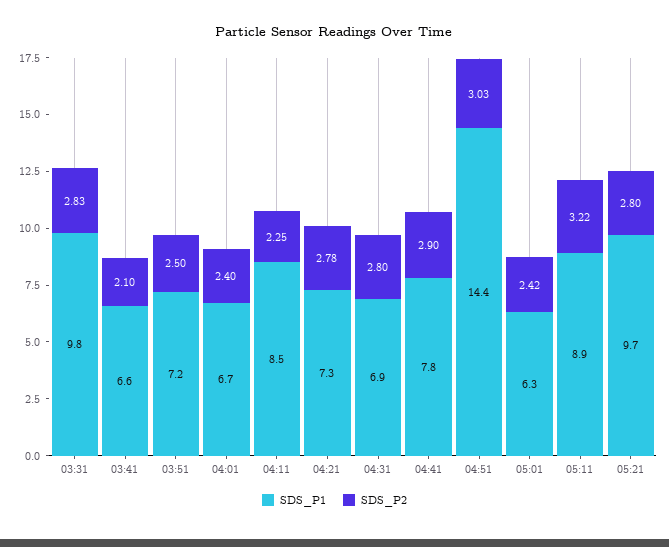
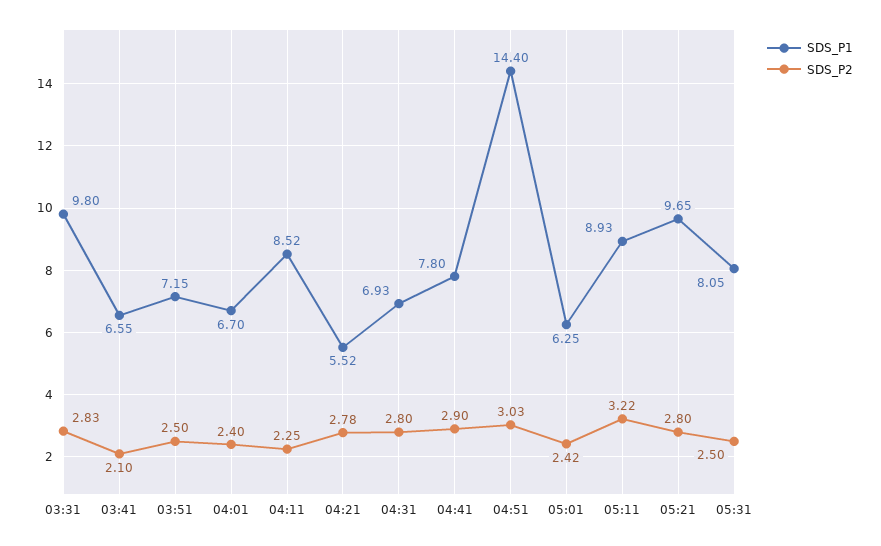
SDS_P1, 04:21: 7.3 -> 5.52
SDS_P1, 05:31: none -> 8.05
SDS_P2, 05:31: none -> 2.5

